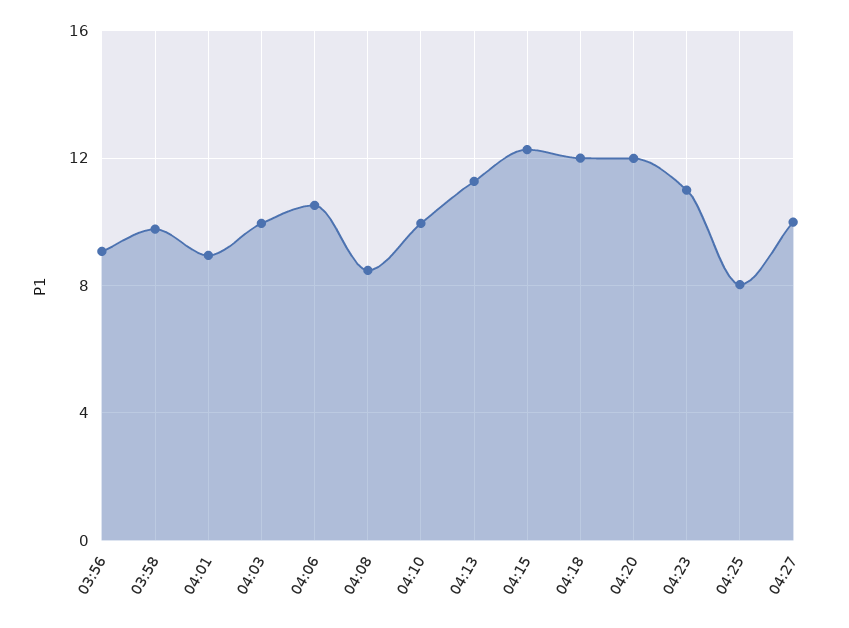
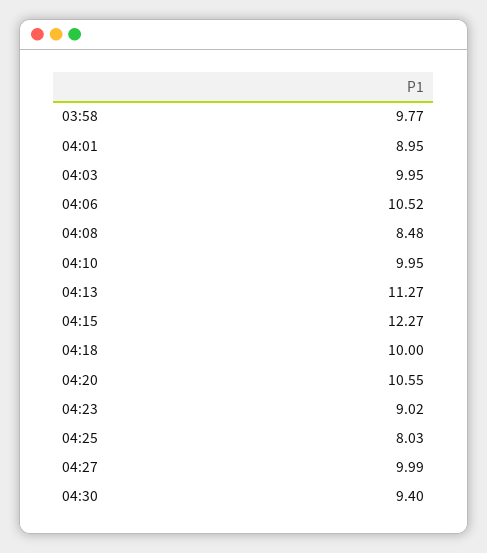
03:56: 9 -> none
04:18: 12 -> 10
04:20: 12 -> 10.55
04:23: 11 -> 9.02
04:30: none -> 9.4

